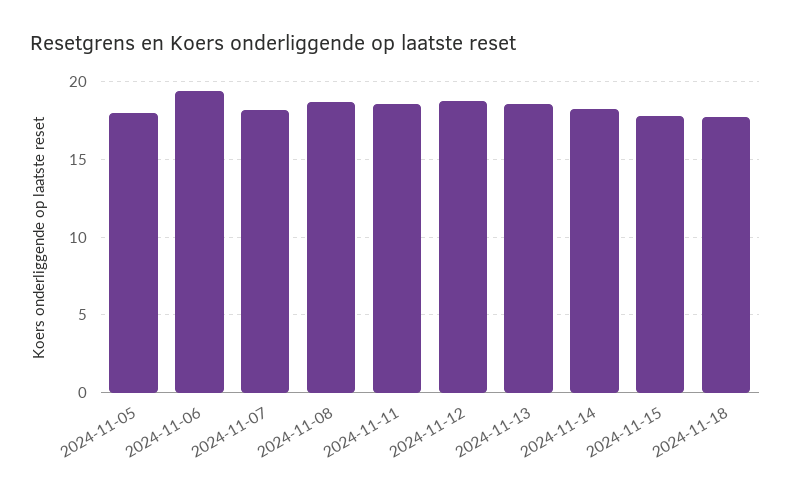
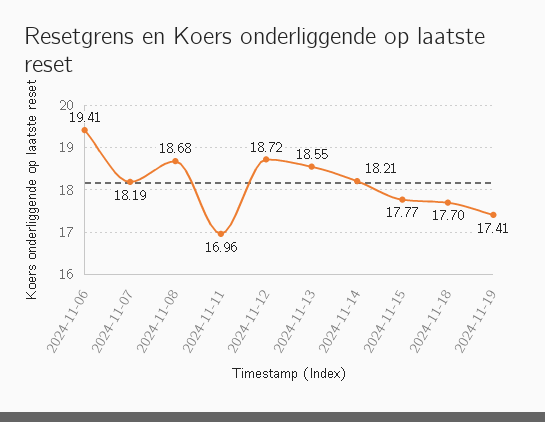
2024-11-05: 18 -> none
2024-11-11: 18.5 -> 16.96
2024-11-19: none -> 17.41

